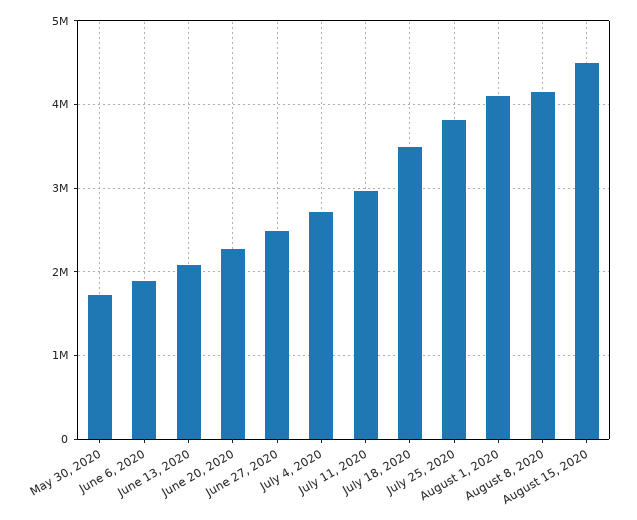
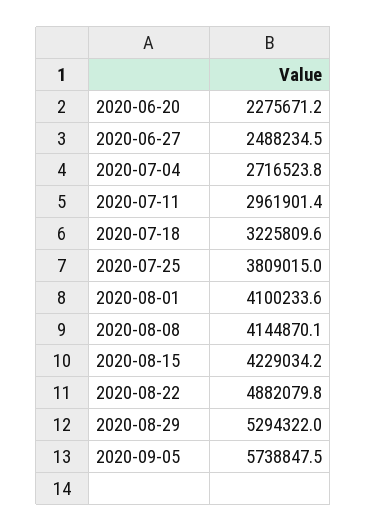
May 30, 2020: 1700000 -> none
June 6, 2020: 1900000 -> none
June 13, 2020: 2100000 -> none
July 18, 2020: 3500000 -> 3225809.6
August 15, 2020: 4500000 -> 4229034.2
2020-08-22: none -> 4882079.8
2020-08-29: none -> 5294322
2020-09-05: none -> 5738847.5

